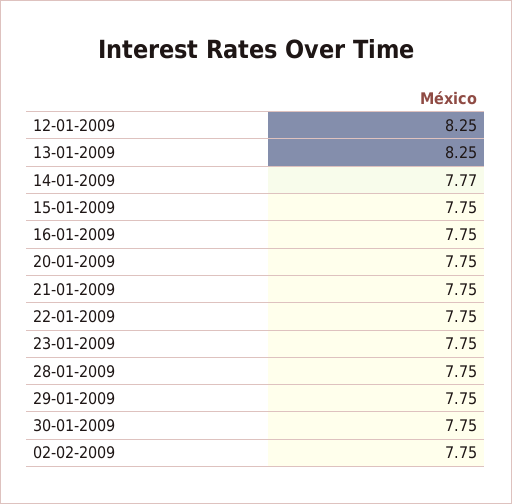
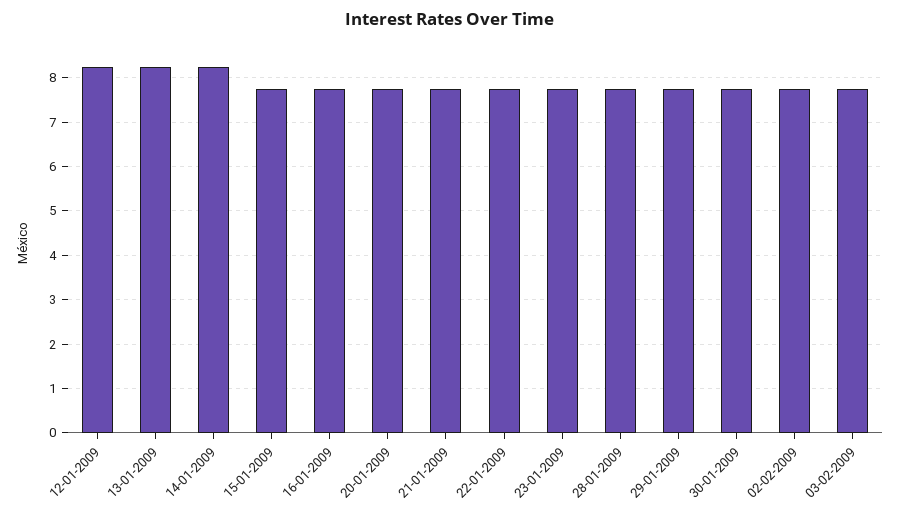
14-01-2009: 7.77 -> 8.2
03-02-2009: none -> 7.8

